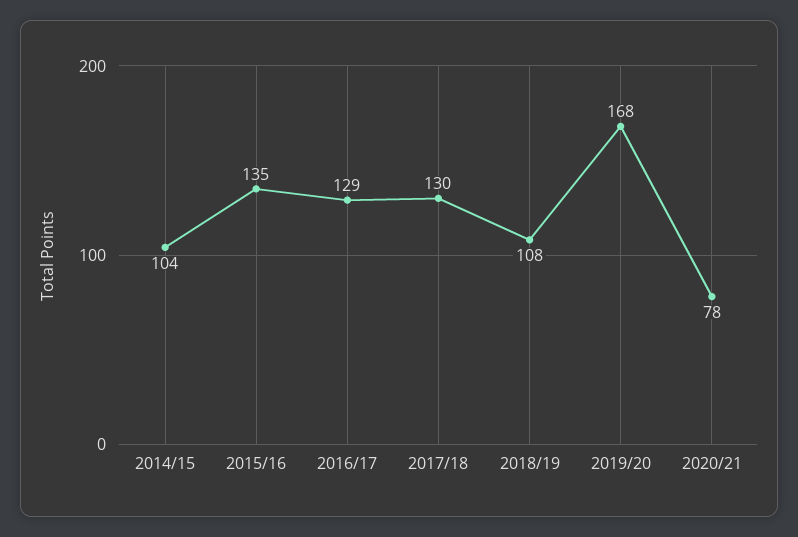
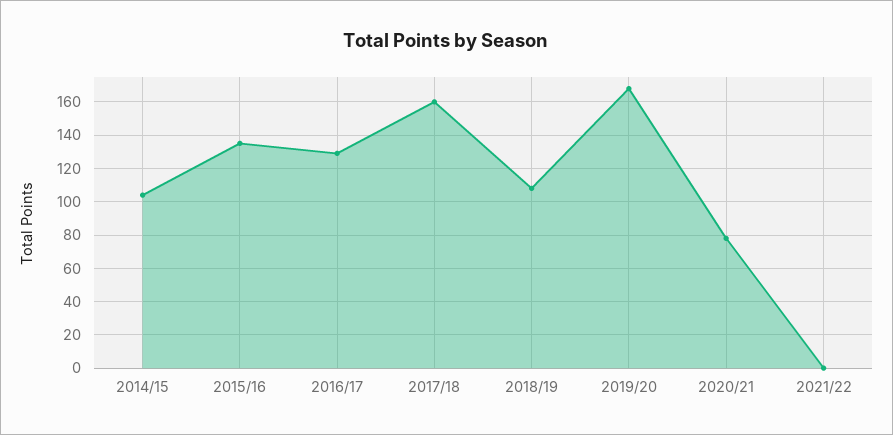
2017/18: 130 -> 160
2021/22: none -> 0

